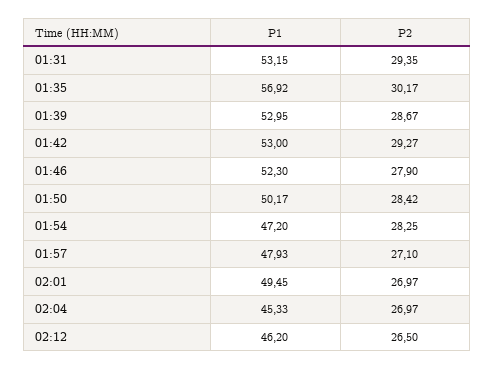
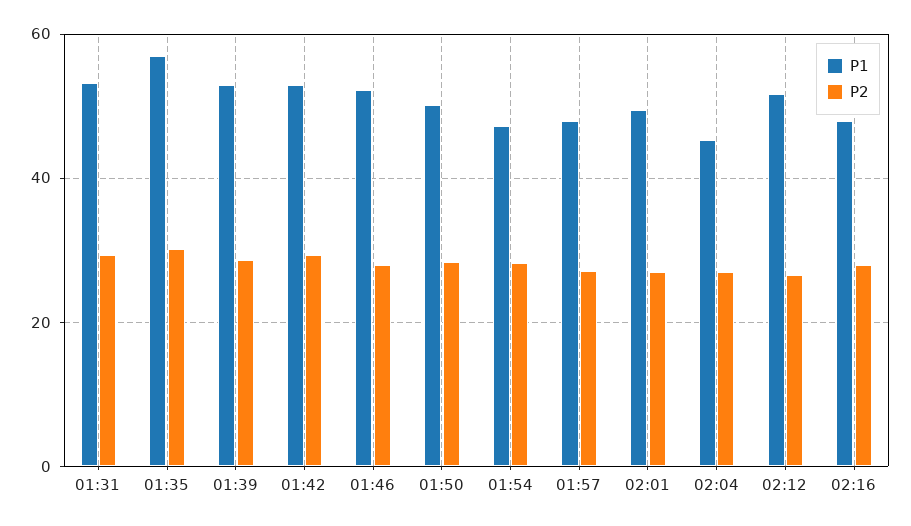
P1, 02:12: 46.2 -> 52
P1, 02:16: none -> 48
P2, 02:16: none -> 28

